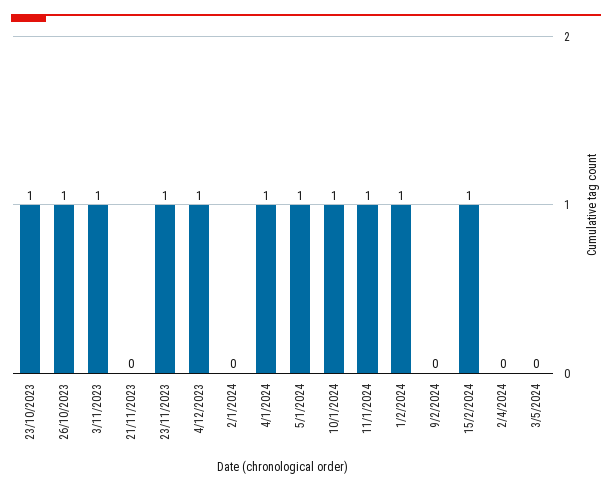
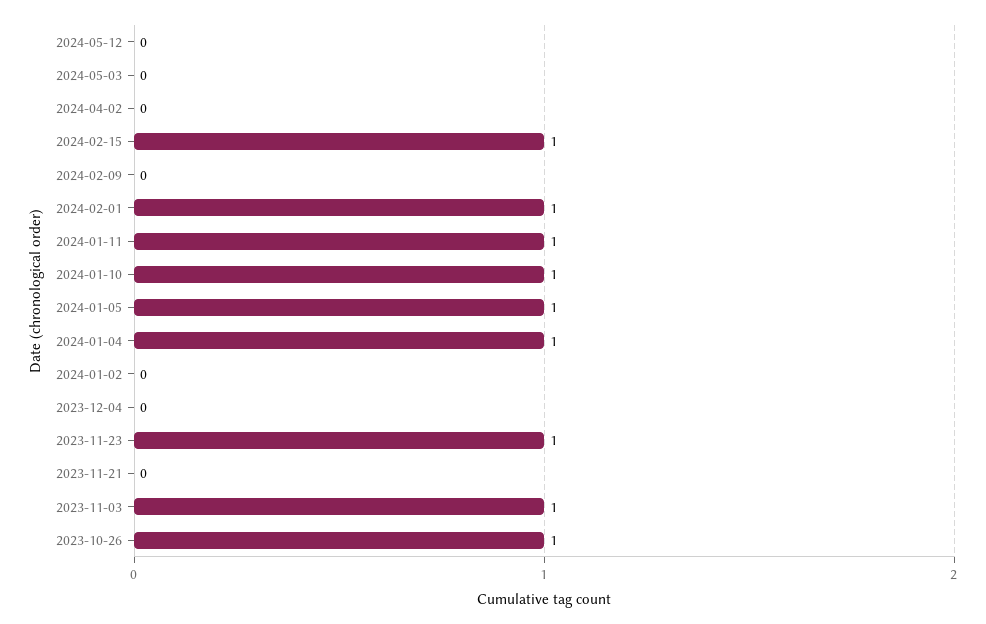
23/10/2023: 1 -> none
4/12/2023: 1 -> 0
2024-05-12: none -> 0

